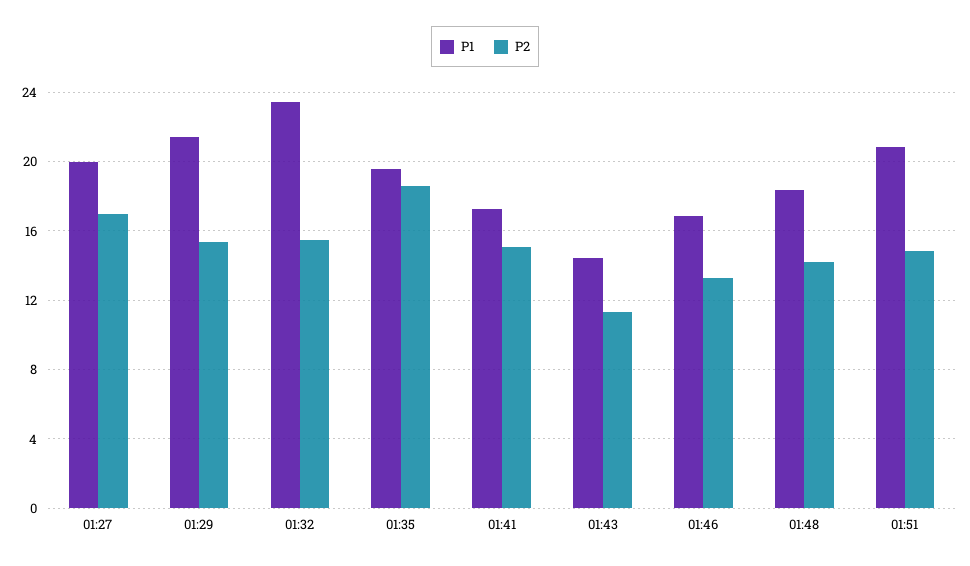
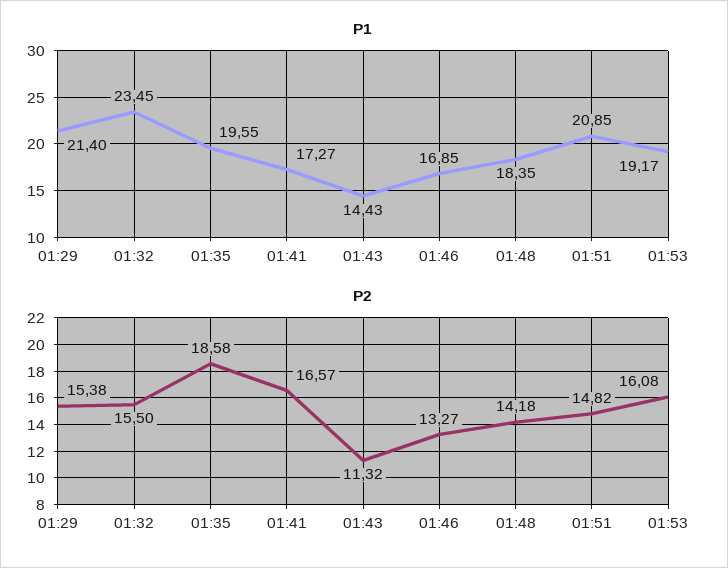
P1, 01:27: 20 -> none
P2, 01:27: 17 -> none
P2, 01:41: 15 -> 16.57
P1, 01:53: none -> 19.17
P2, 01:53: none -> 16.08

